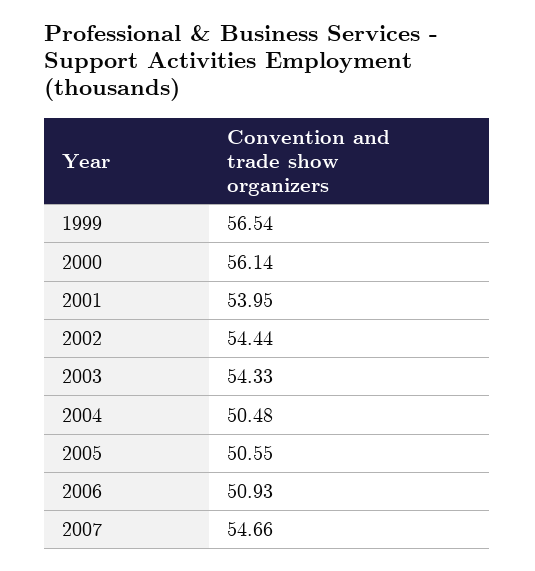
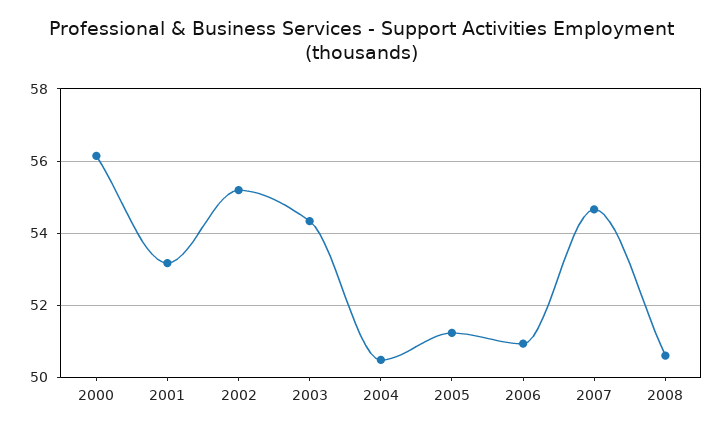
1999: 56.54 -> none
2001: 53.95 -> 53.2
2002: 54.44 -> 55.2
2005: 50.55 -> 51.2
2008: none -> 50.6

